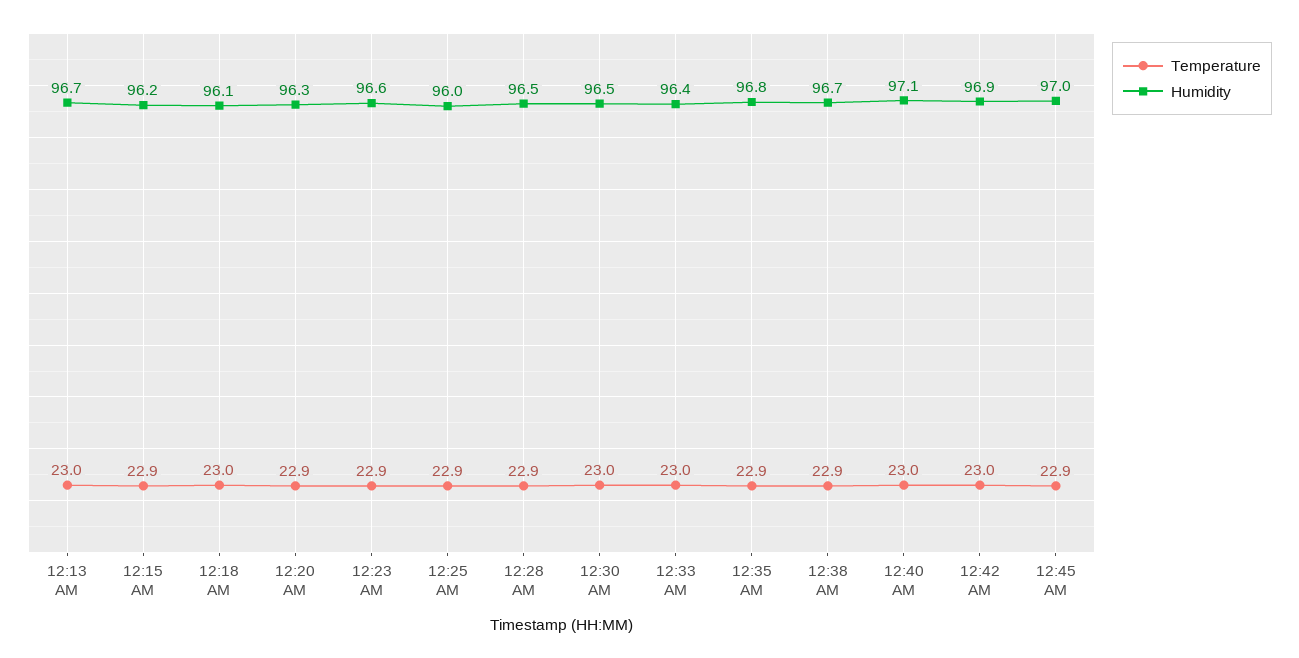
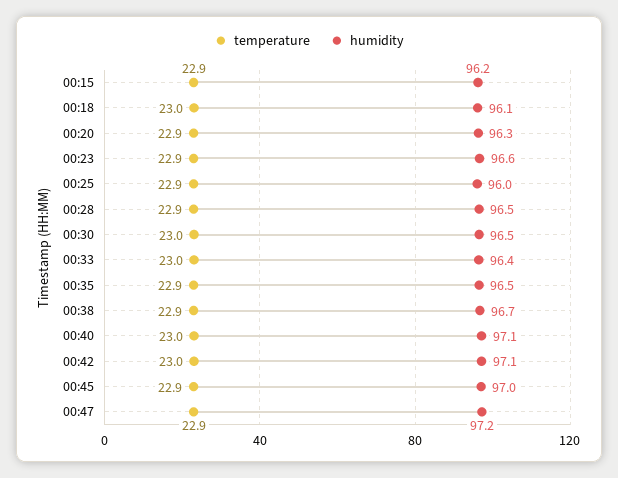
Temperature, 12:13 AM: 23 -> none
Humidity, 12:13 AM: 96.7 -> none
Humidity, 12:35 AM: 96.8 -> 96.5
Humidity, 12:42 AM: 96.9 -> 97.1
Temperature, 00:47: none -> 22.9
Humidity, 00:47: none -> 97.2

